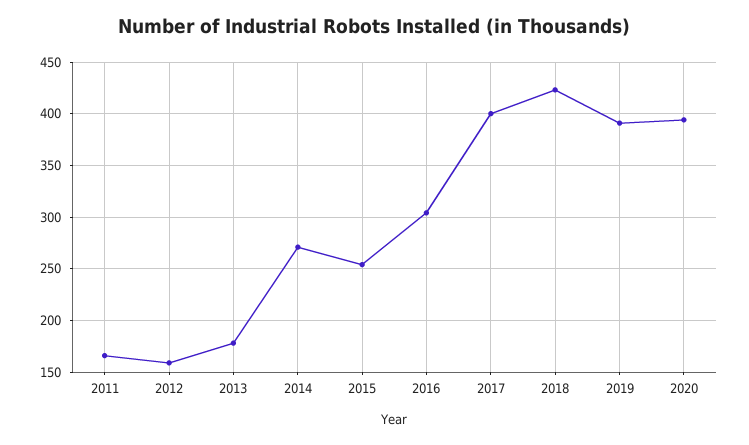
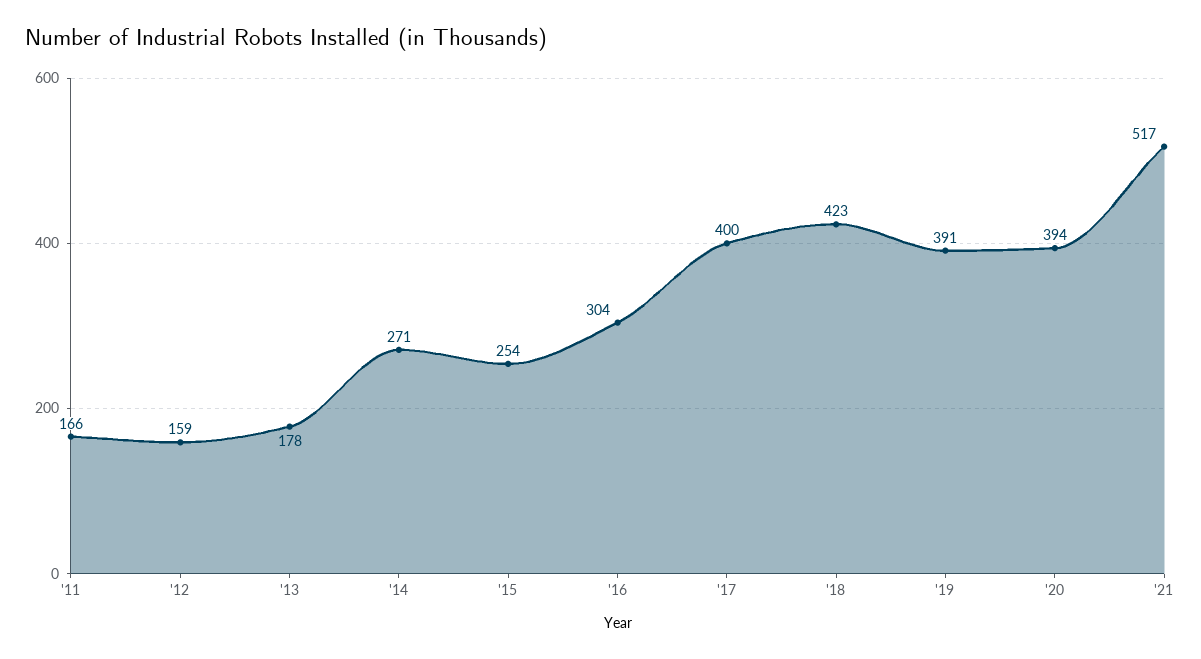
'21: none -> 517

